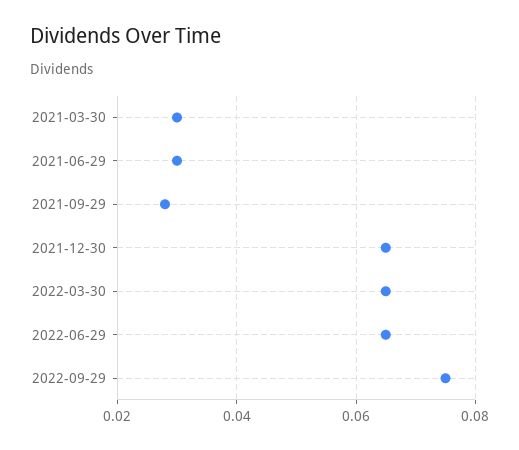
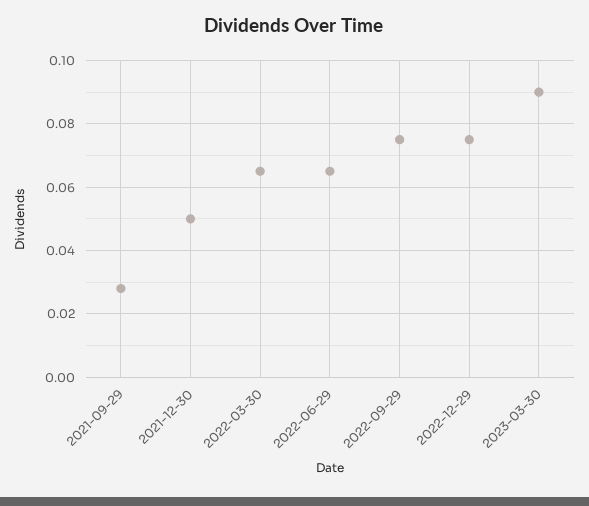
2021-03-30: 0.03 -> none
2021-06-29: 0.03 -> none
2021-12-30: 0.065 -> 0.05
2022-12-29: none -> 0.075
2023-03-30: none -> 0.09

